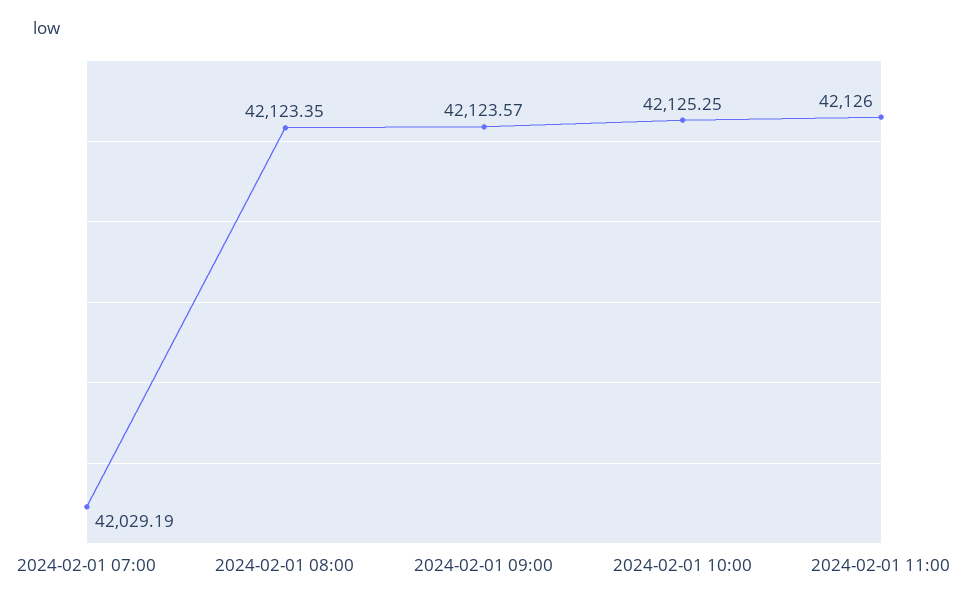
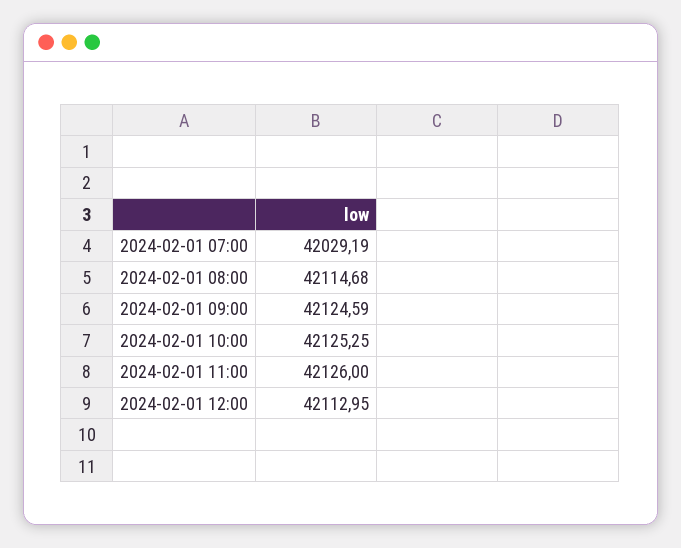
2024-02-01 08:00: 42123.35 -> 42114.68
2024-02-01 09:00: 42123.57 -> 42124.59
2024-02-01 12:00: none -> 42112.95

